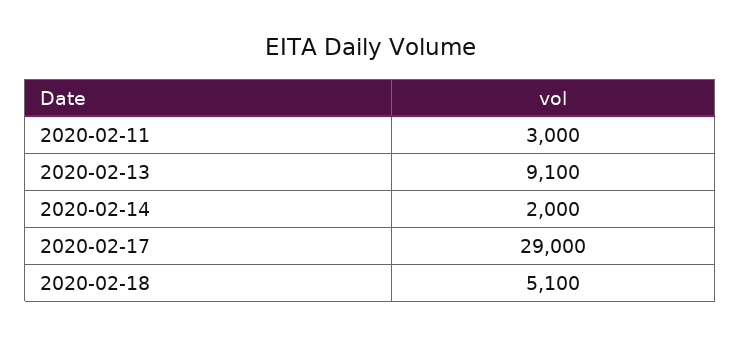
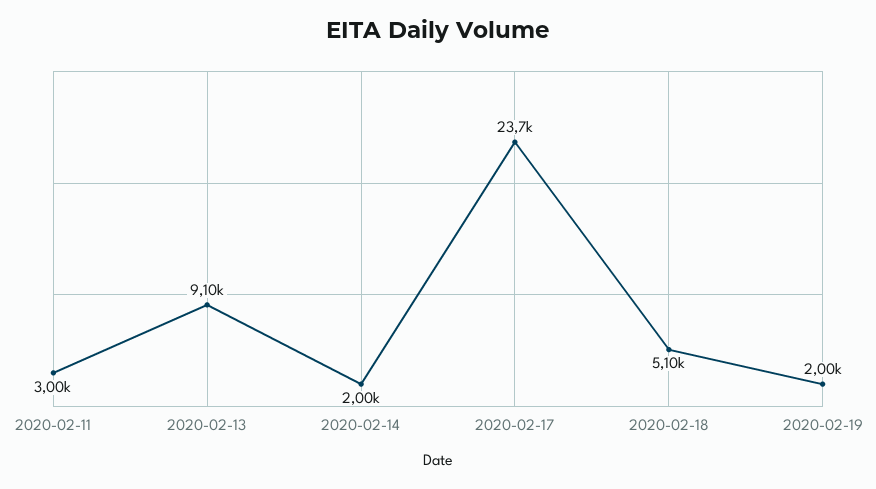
2020-02-17: 29000 -> 23700
2020-02-19: none -> 2000

